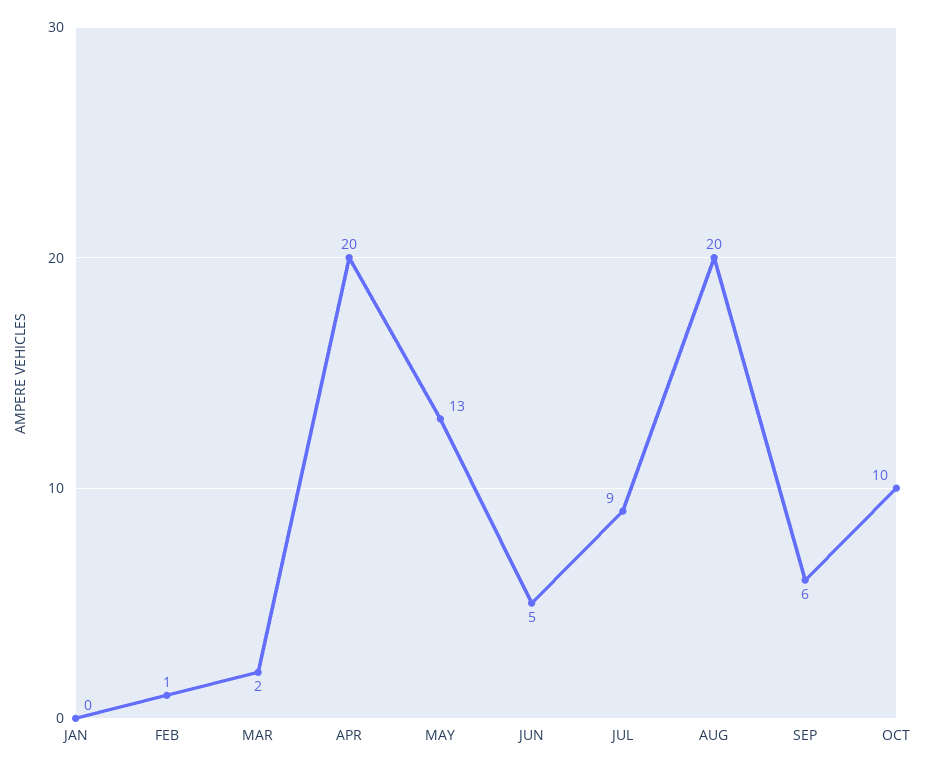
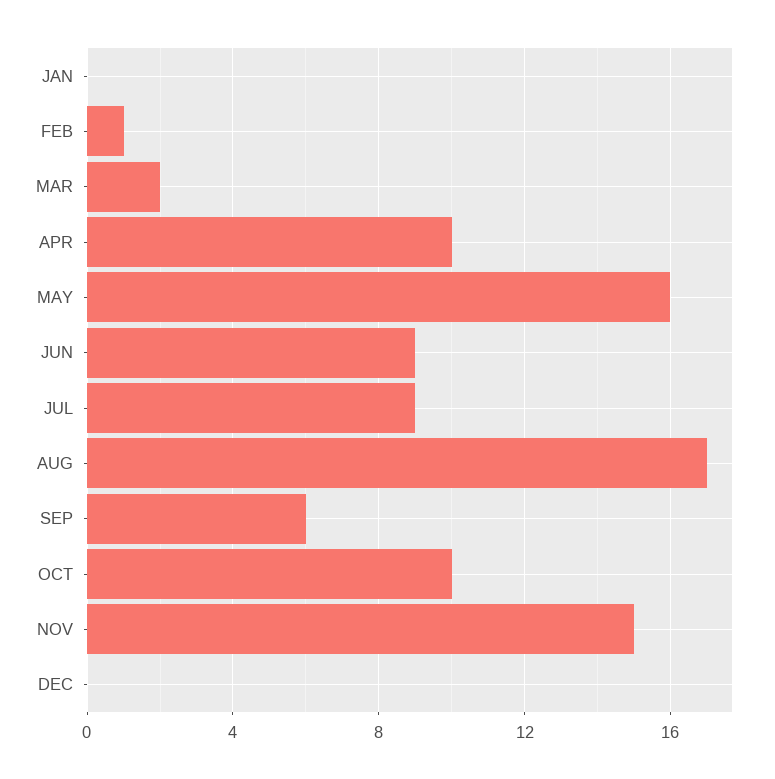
APR: 20 -> 10
MAY: 13 -> 16
JUN: 5 -> 9
AUG: 20 -> 17
NOV: none -> 15
DEC: none -> 0

